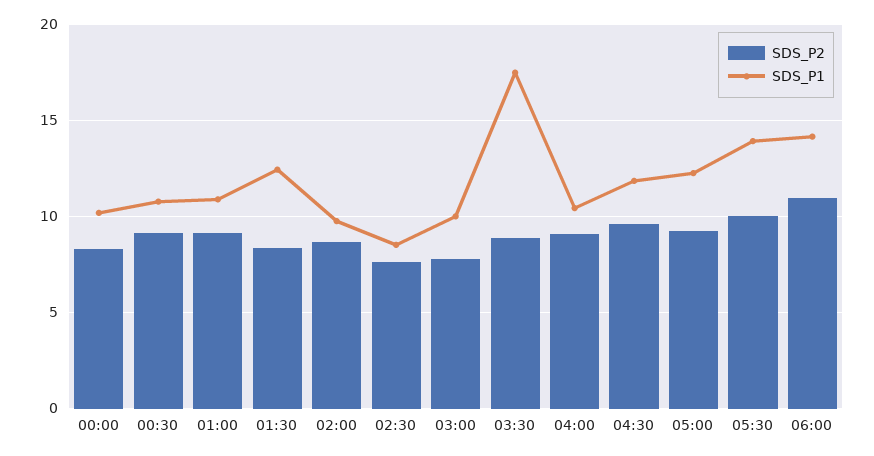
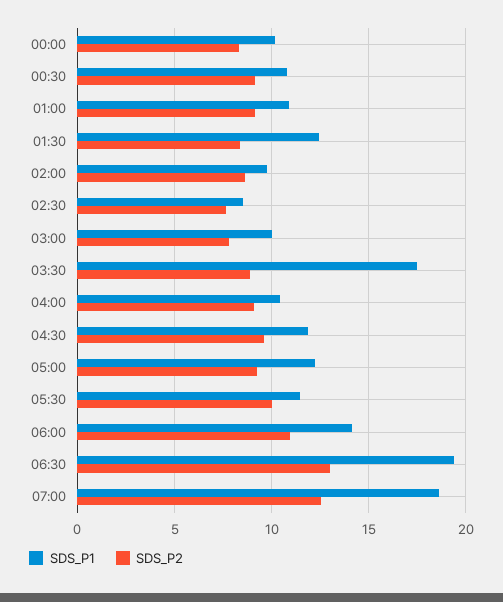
SDS_P1, 05:30: 14 -> 11.5
SDS_P1, 06:30: none -> 19.5
SDS_P2, 06:30: none -> 13
SDS_P1, 07:00: none -> 18.5
SDS_P2, 07:00: none -> 12.5

